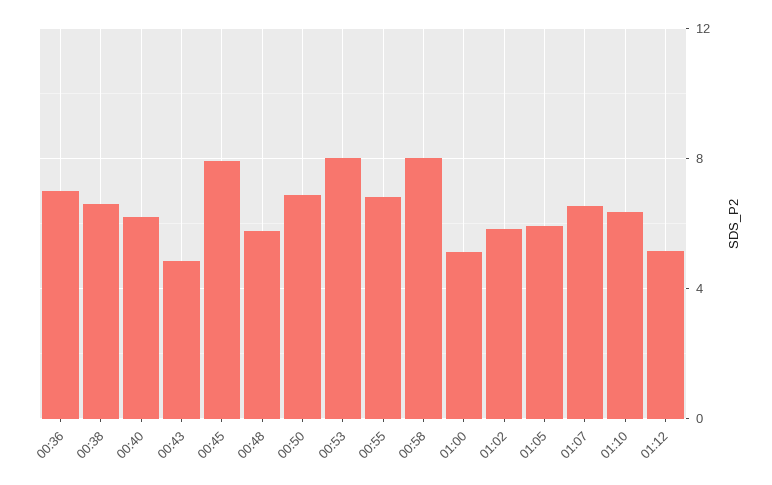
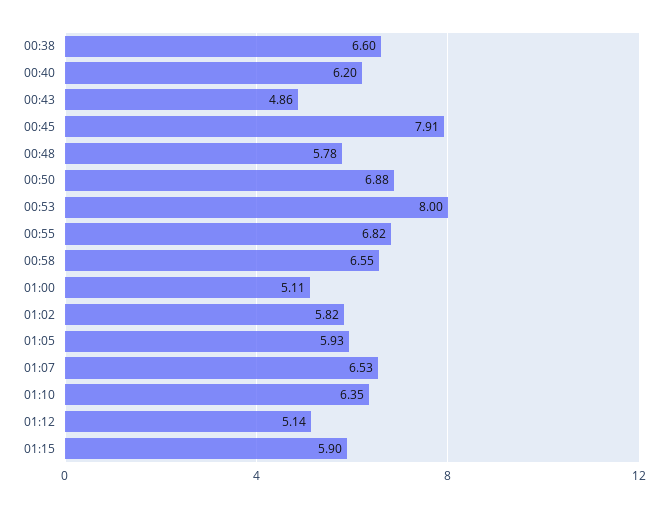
00:36: 7 -> none
00:58: 8 -> 6.55
01:15: none -> 5.9

